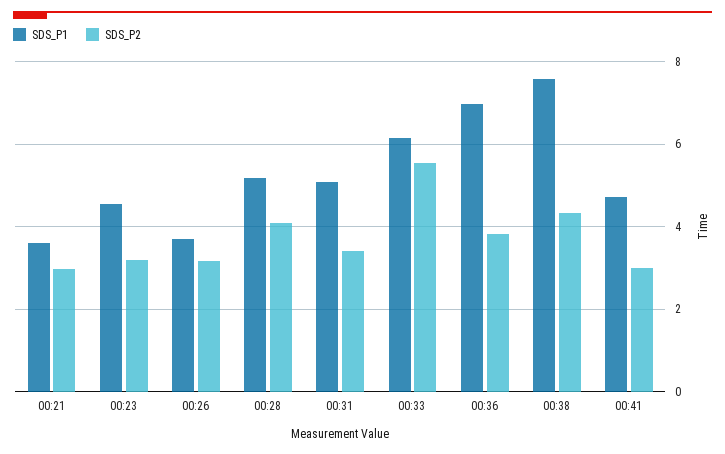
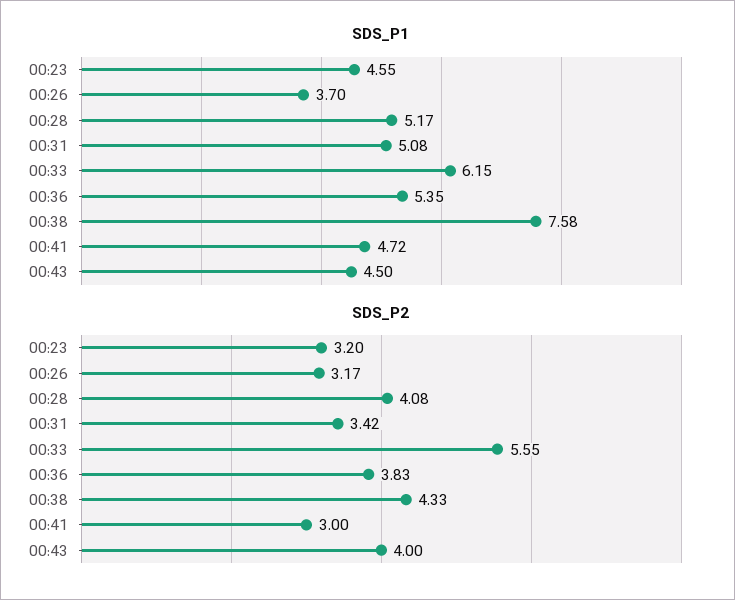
SDS_P1, 00:21: 3.6 -> none
SDS_P2, 00:21: 3 -> none
SDS_P1, 00:36: 7 -> 5.35
SDS_P1, 00:43: none -> 4.5
SDS_P2, 00:43: none -> 4

